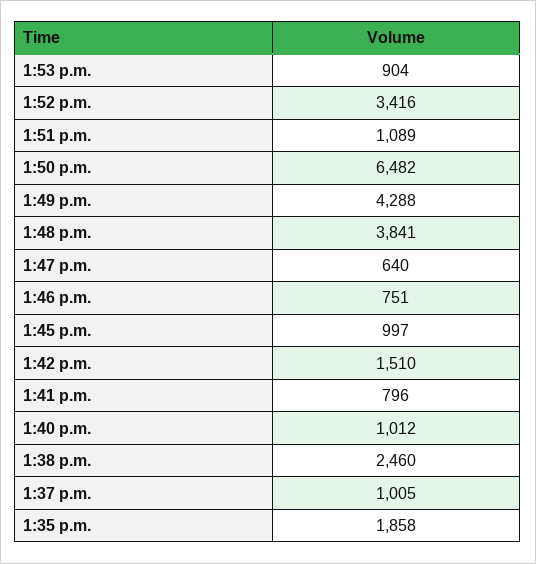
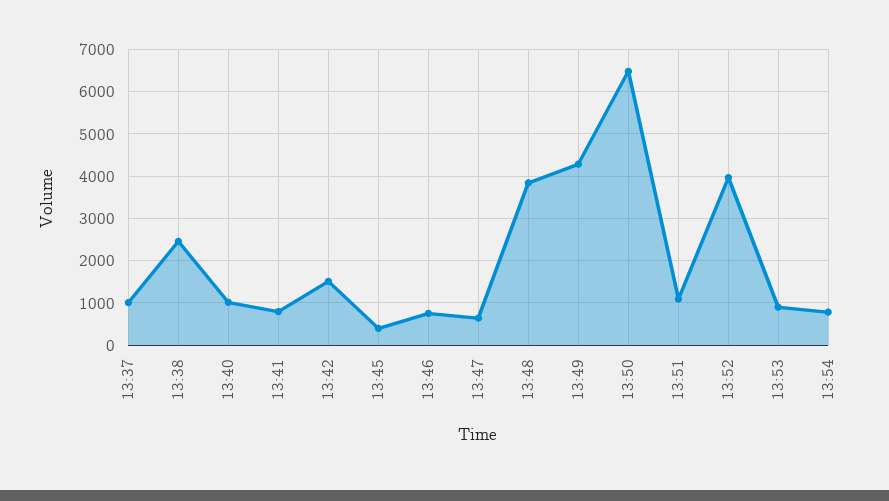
1:52 p.m.: 3416 -> 4000
1:45 p.m.: 997 -> 400
1:35 p.m.: 1858 -> none
13:54: none -> 800

